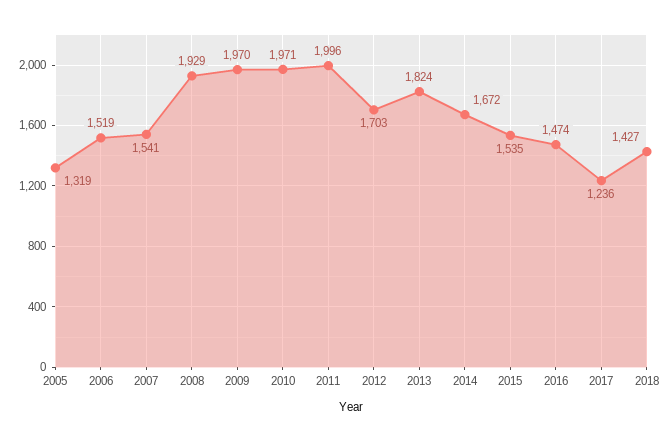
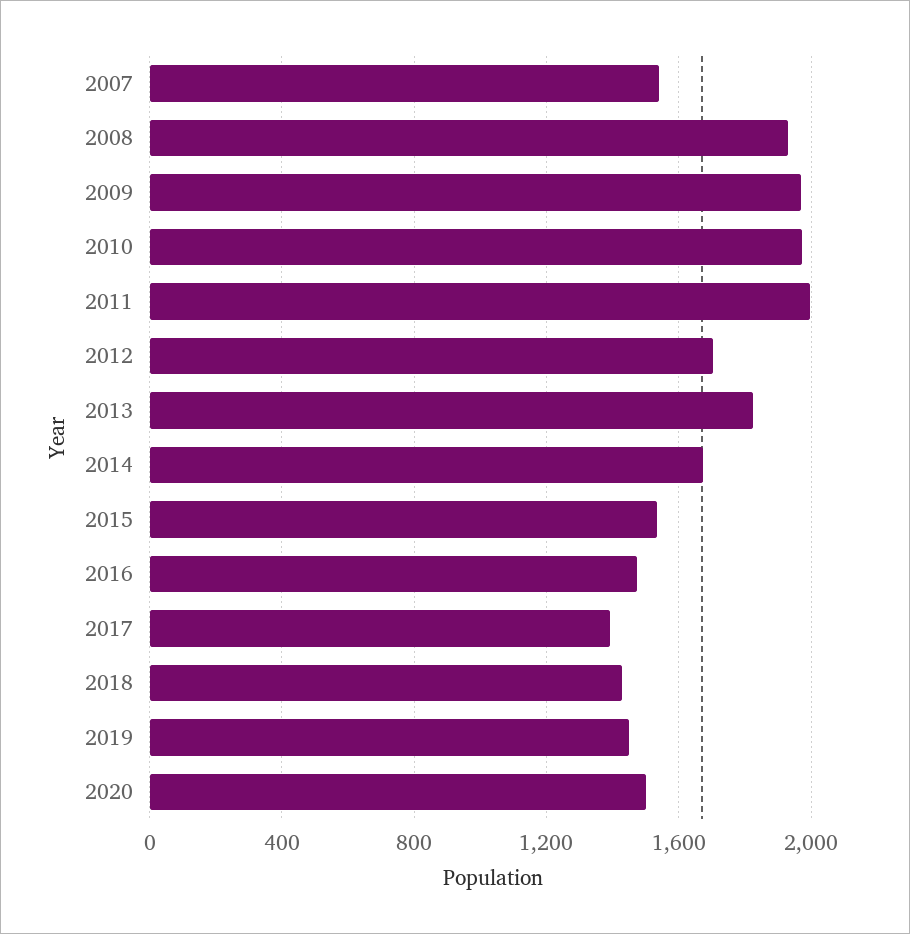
2005: 1319 -> none
2006: 1519 -> none
2017: 1236 -> 1400
2019: none -> 1450
2020: none -> 1500

